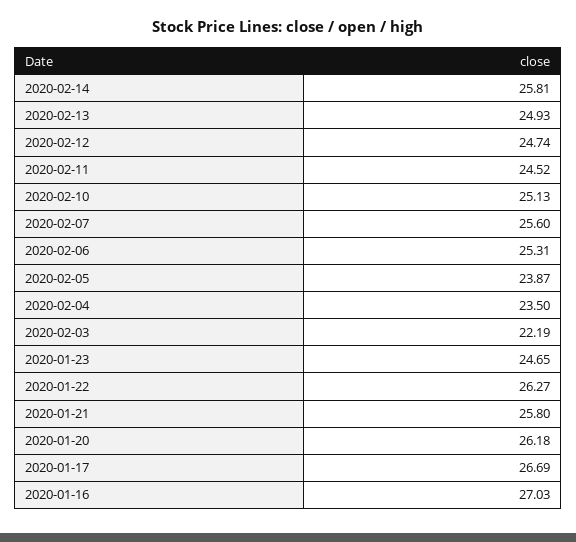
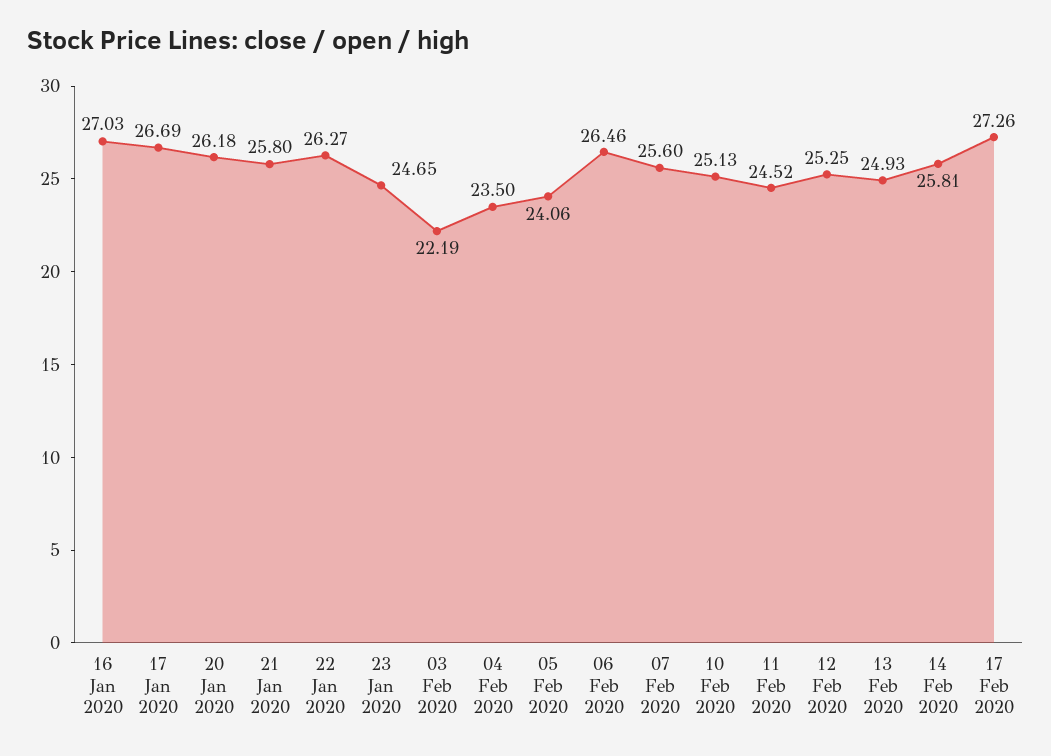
2020-02-12: 24.74 -> 25.25
2020-02-06: 25.31 -> 26.46
2020-02-05: 23.87 -> 24.06
17 Feb 2020: none -> 27.26

